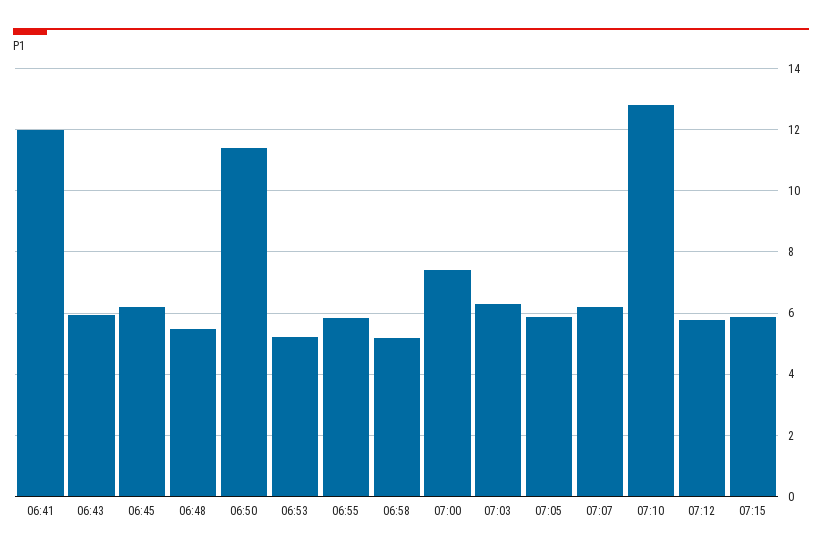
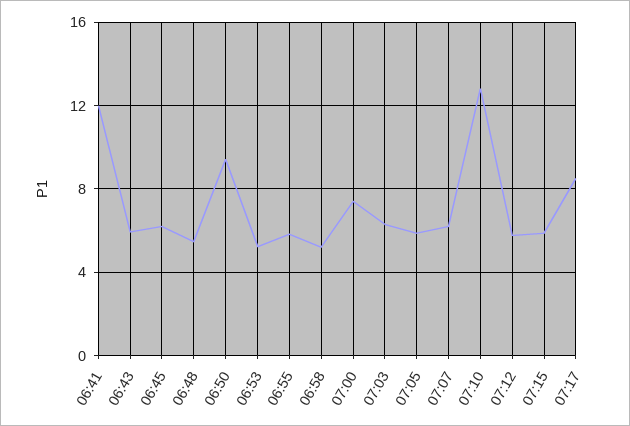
06:50: 11.4 -> 9.5
07:17: none -> 8.5

